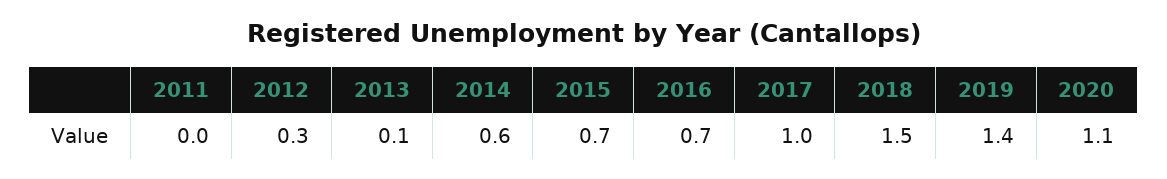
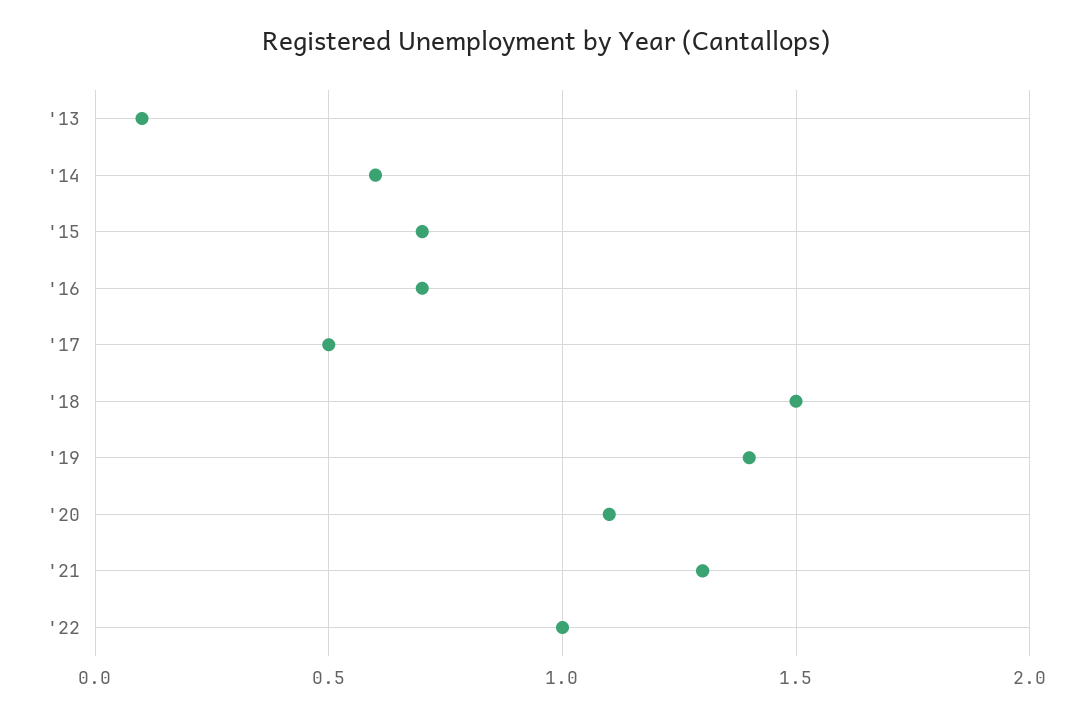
2011: 0 -> none
2012: 0.3 -> none
2017: 1 -> 0.5
'21: none -> 1.3
'22: none -> 1

